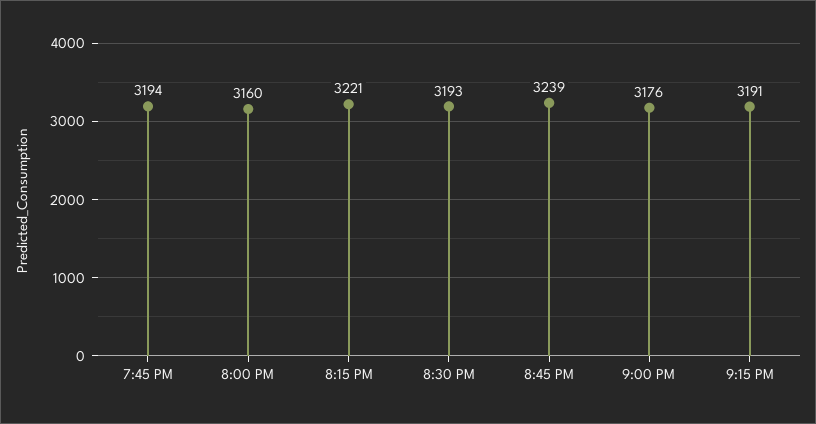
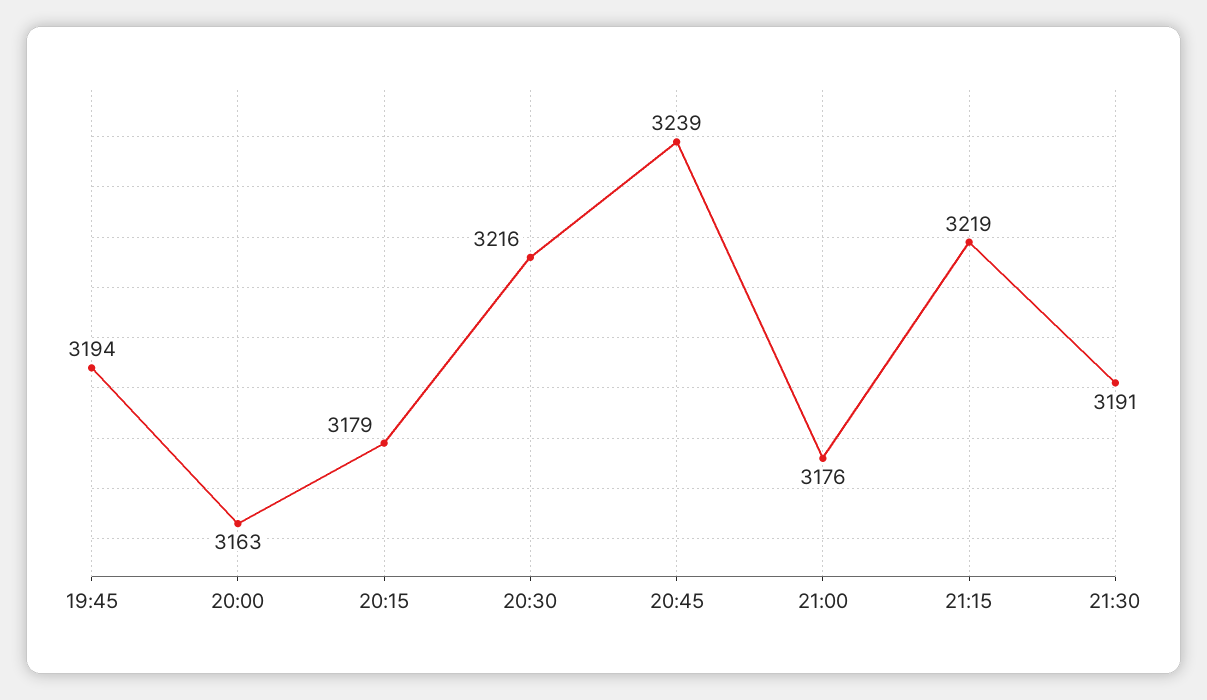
8:00 PM: 3160 -> 3163
8:15 PM: 3221 -> 3179
8:30 PM: 3193 -> 3216
9:15 PM: 3191 -> 3219
21:30: none -> 3191

